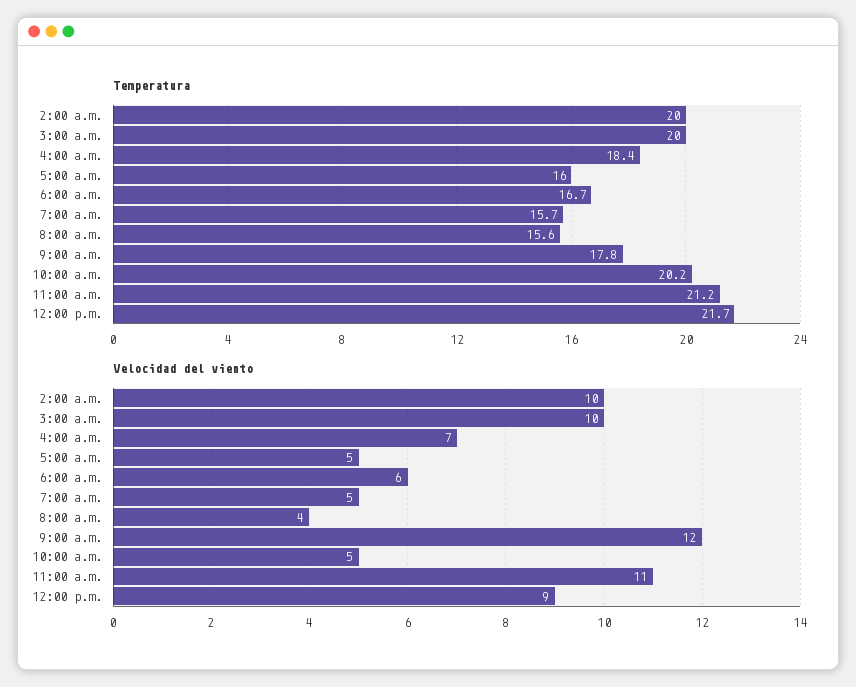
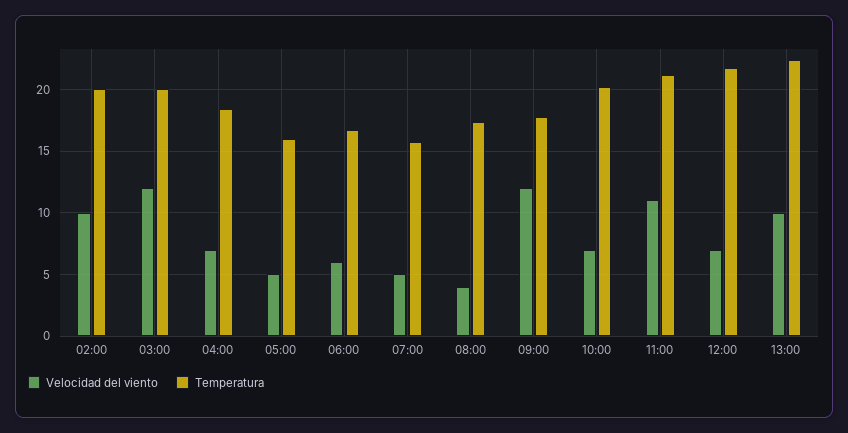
Temperatura, 8:00 a.m.: 15.6 -> 17.5
Velocidad del viento, 3:00 a.m.: 10 -> 12
Velocidad del viento, 10:00 a.m.: 5 -> 7
Velocidad del viento, 12:00 p.m.: 9 -> 7
Velocidad del viento, 13:00: none -> 10
Temperatura, 13:00: none -> 22.5

